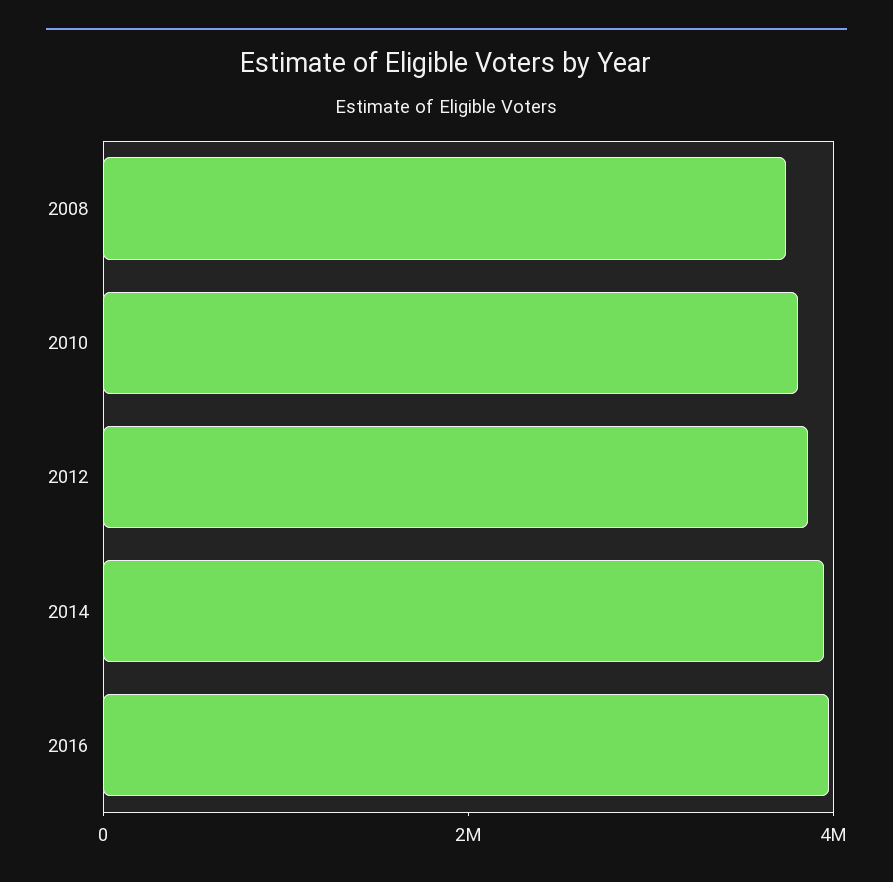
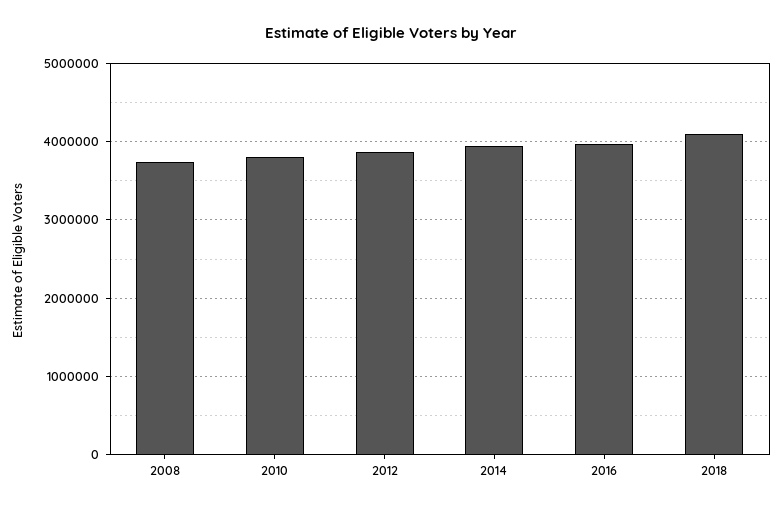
2018: none -> 4100000

